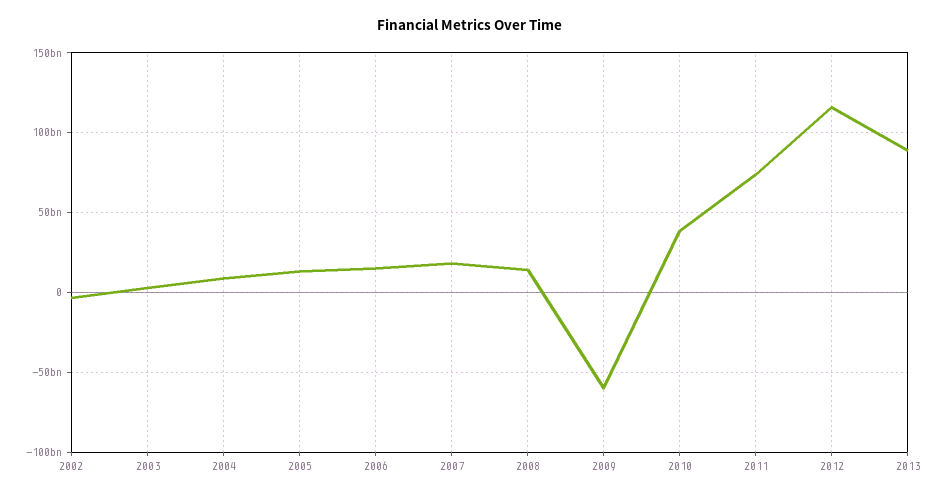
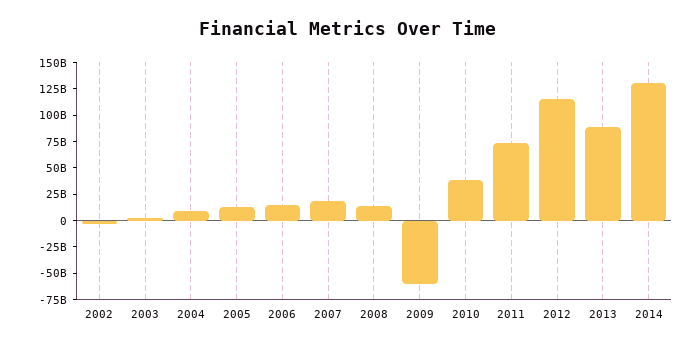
2014: none -> 125000000000

